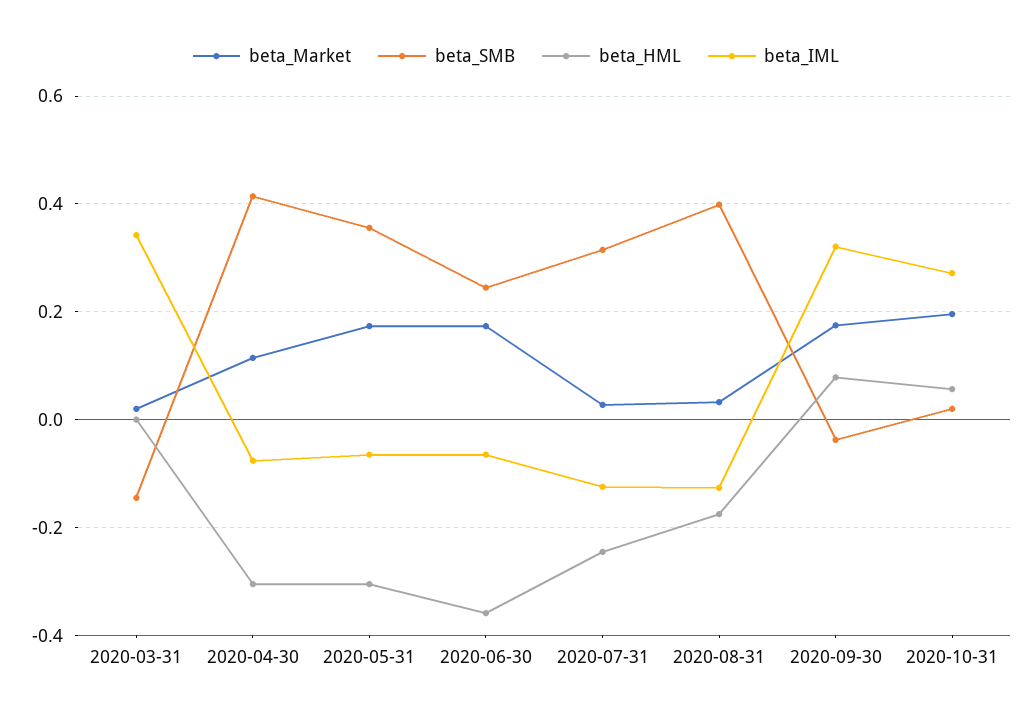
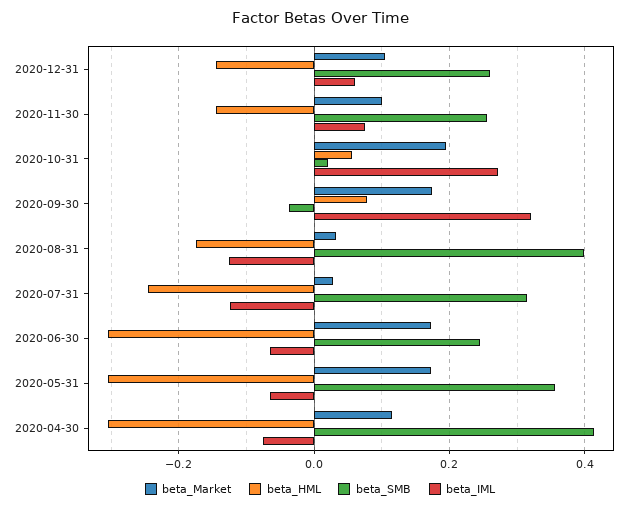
beta_Market, 2020-03-31: 0.02 -> none
beta_SMB, 2020-03-31: -0.14 -> none
beta_HML, 2020-03-31: 0 -> none
beta_IML, 2020-03-31: 0.34 -> none
beta_HML, 2020-06-30: -0.36 -> -0.3
beta_Market, 2020-12-31: none -> 0.1
beta_HML, 2020-12-31: none -> -0.14
beta_SMB, 2020-12-31: none -> 0.26
beta_IML, 2020-12-31: none -> 0.06
beta_Market, 2020-11-30: none -> 0.1
beta_HML, 2020-11-30: none -> -0.14
beta_SMB, 2020-11-30: none -> 0.26
beta_IML, 2020-11-30: none -> 0.08

